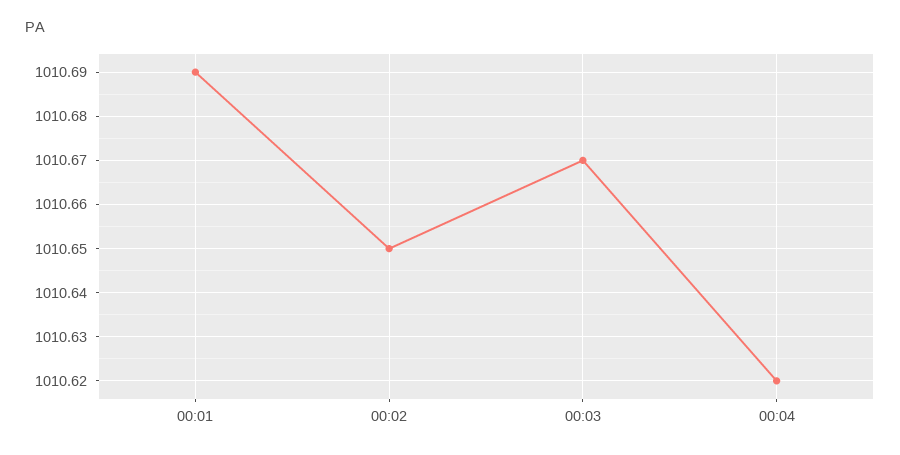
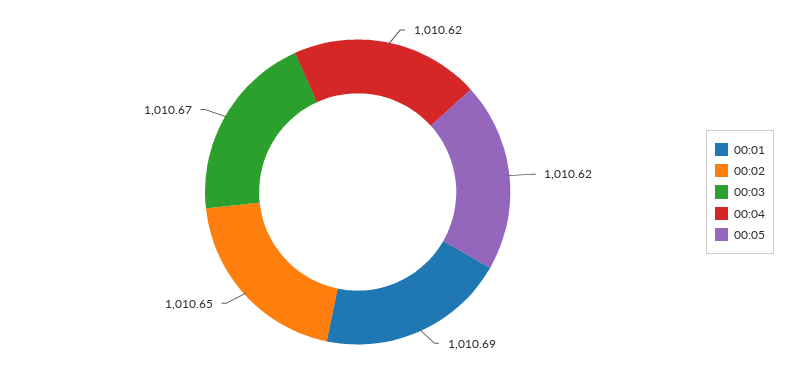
00:05: none -> 1010.62

